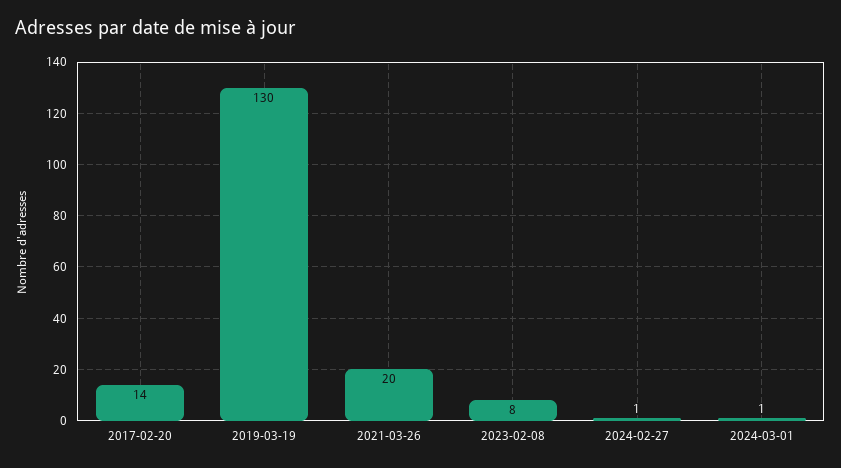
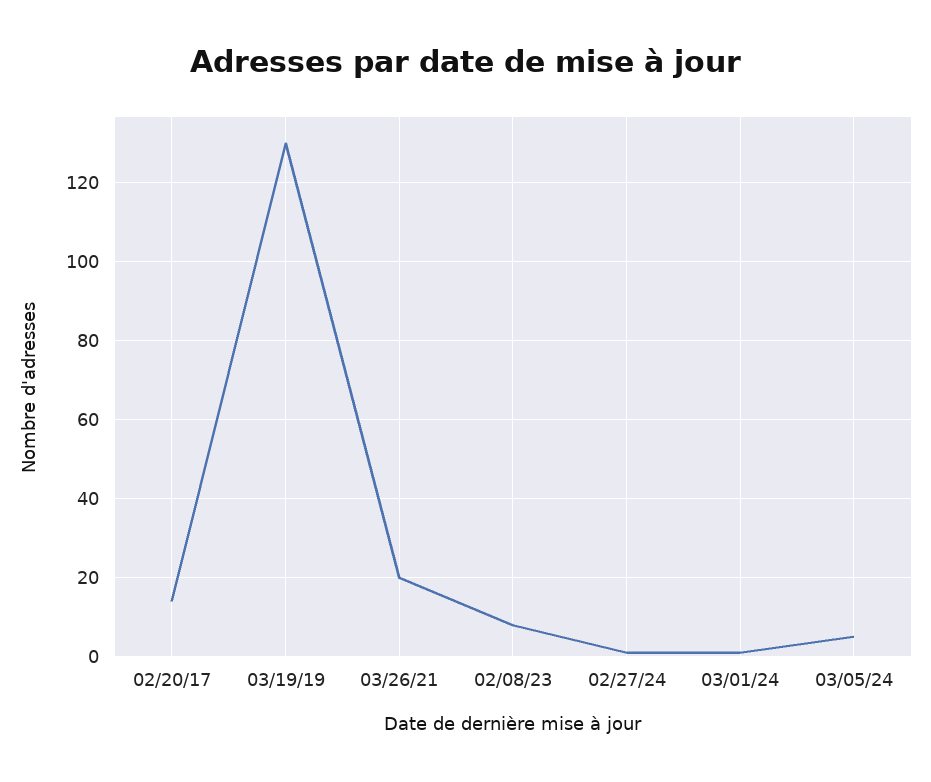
03/05/24: none -> 5

